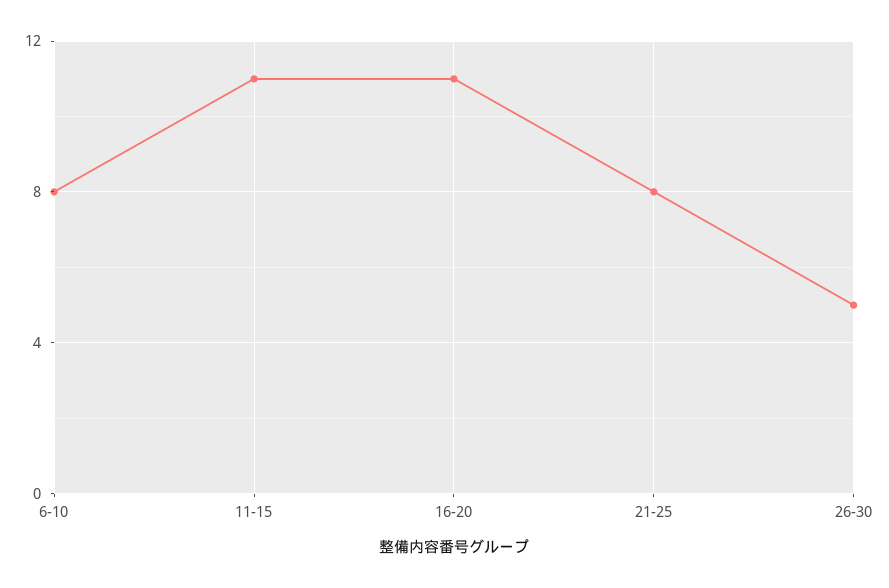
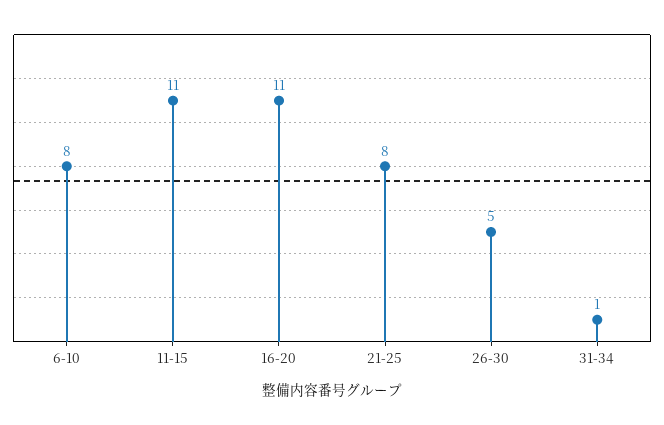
31-34: none -> 1

